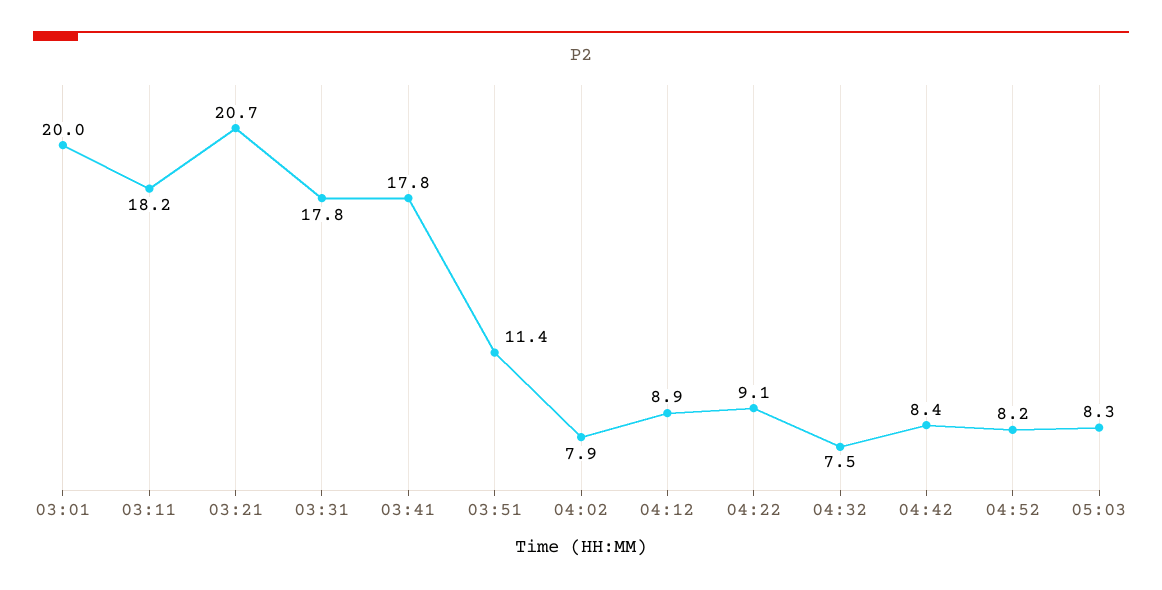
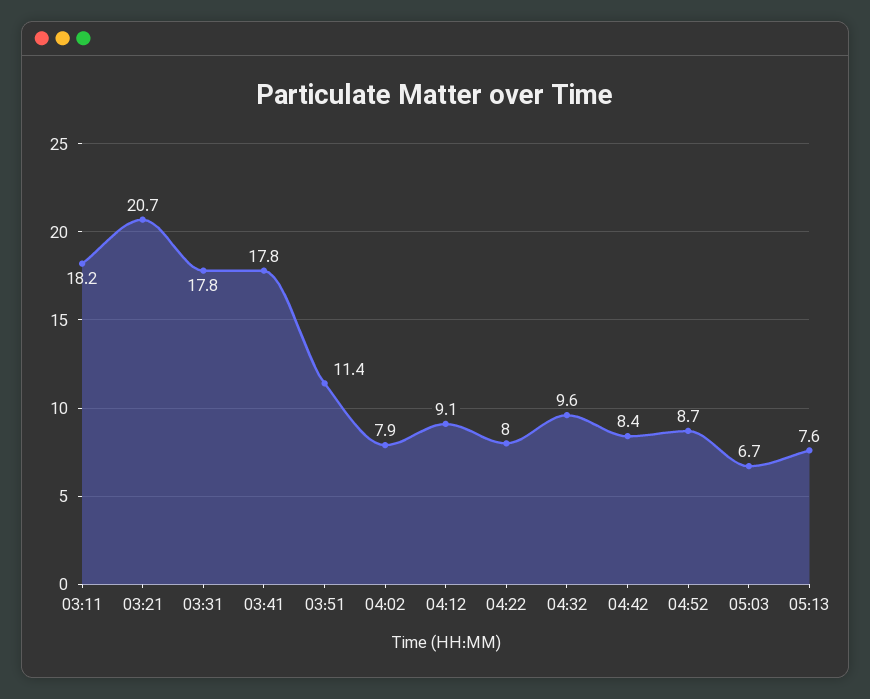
03:01: 20 -> none
04:12: 8.9 -> 9.1
04:22: 9.1 -> 8
04:32: 7.5 -> 9.6
04:52: 8.2 -> 8.7
05:03: 8.3 -> 6.7
05:13: none -> 7.6

